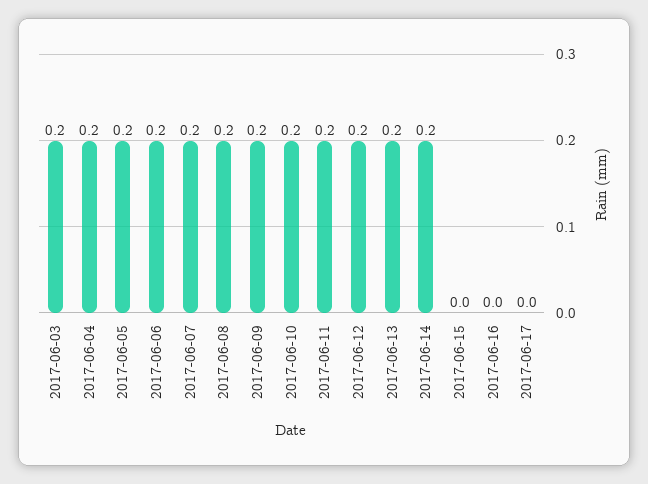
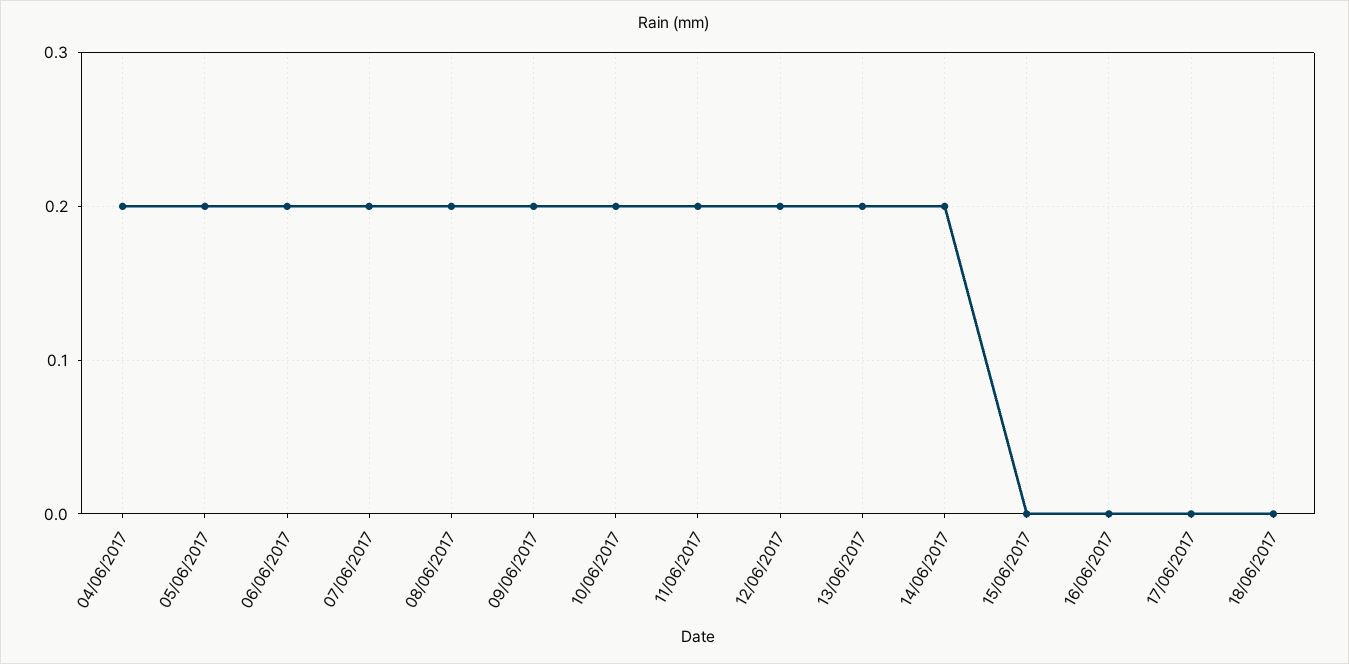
2017-06-03: 0.2 -> none
18/06/2017: none -> 0

